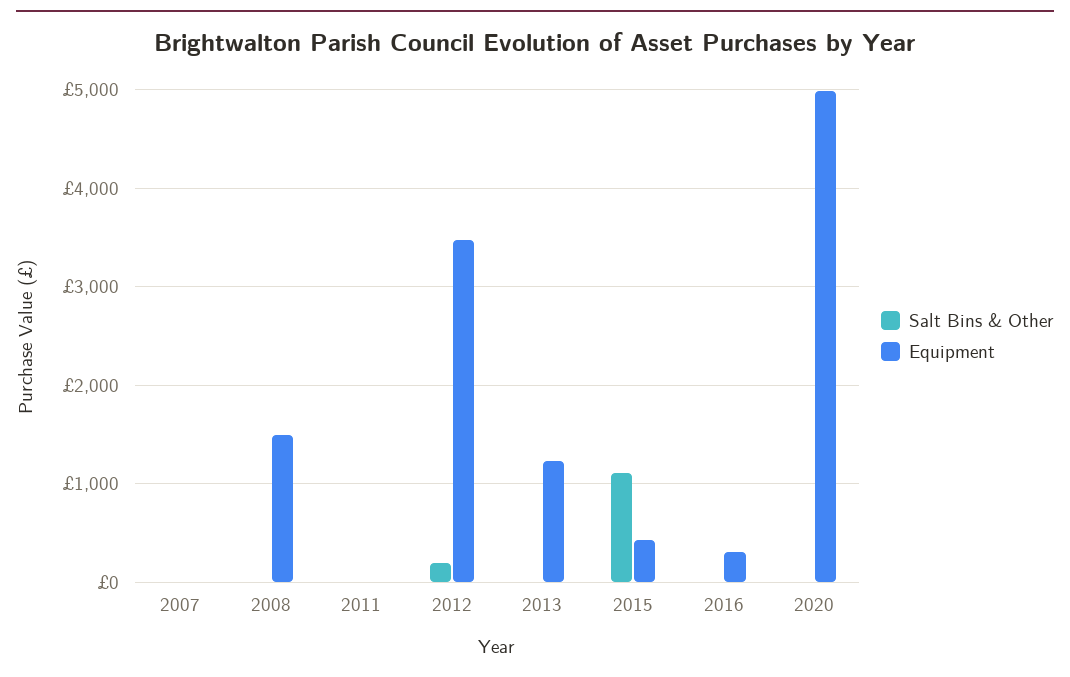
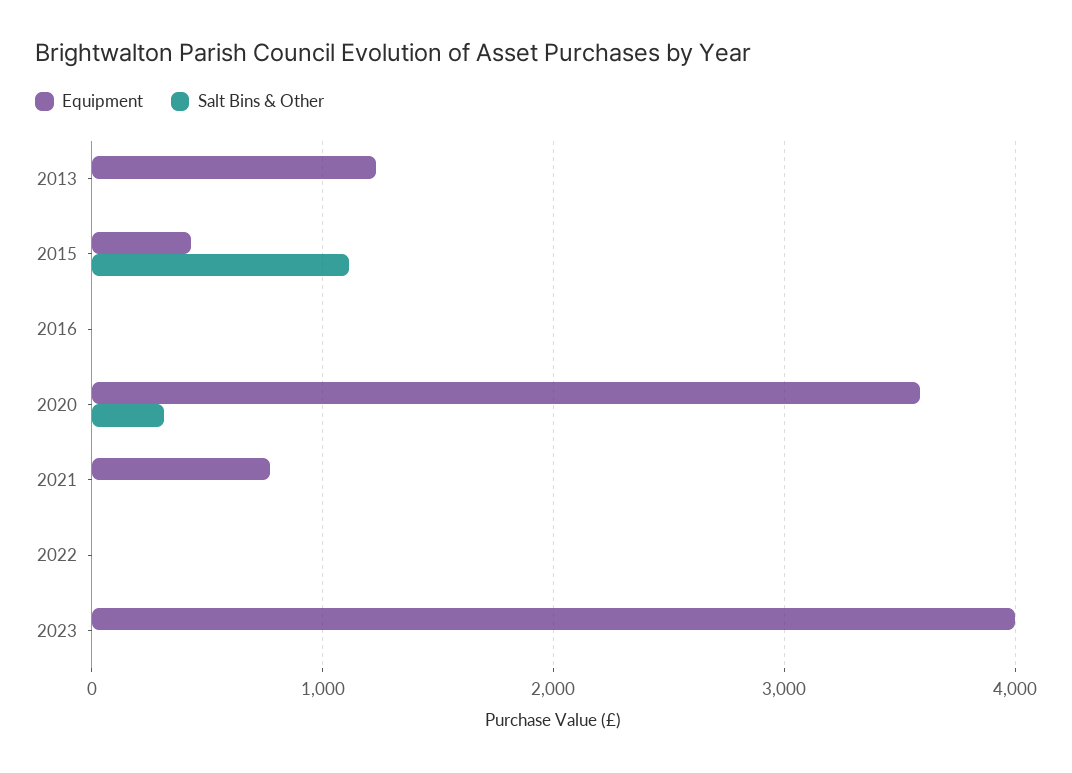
Salt Bins & Other, 2007: 0 -> none
Equipment, 2007: 0 -> none
Salt Bins & Other, 2008: 0 -> none
Equipment, 2008: 1500 -> none
Salt Bins & Other, 2011: 0 -> none
Equipment, 2011: 0 -> none
Salt Bins & Other, 2012: 200 -> none
Equipment, 2012: 3500 -> none
Equipment, 2016: 300 -> 0
Salt Bins & Other, 2020: 0 -> 300
Equipment, 2020: 5000 -> 3600
Equipment, 2021: none -> 800
Salt Bins & Other, 2021: none -> 0
Equipment, 2022: none -> 0
Salt Bins & Other, 2022: none -> 0
Equipment, 2023: none -> 4000
Salt Bins & Other, 2023: none -> 0

